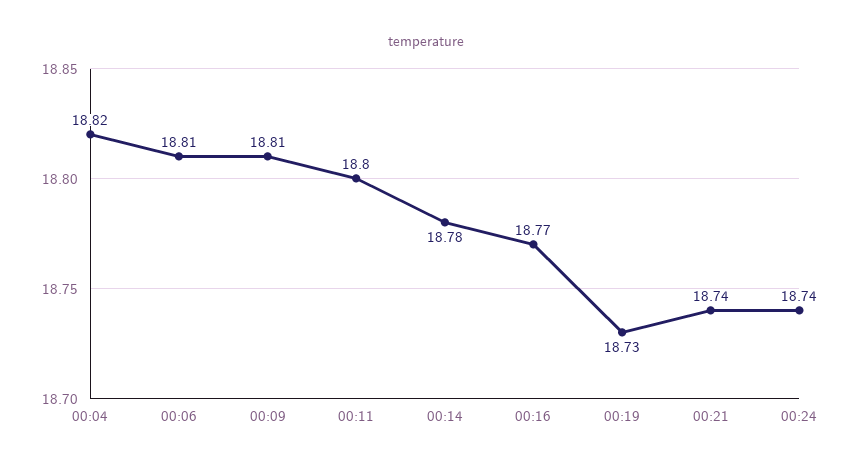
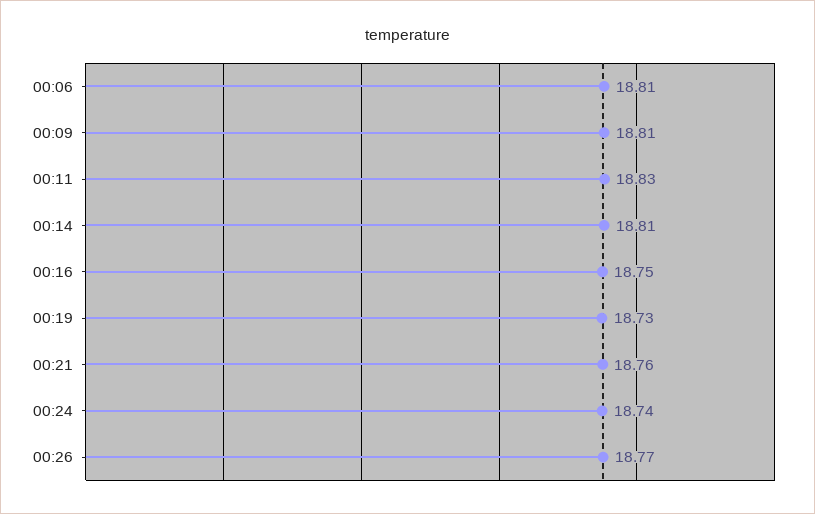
00:04: 18.82 -> none
00:11: 18.8 -> 18.83
00:14: 18.78 -> 18.81
00:16: 18.77 -> 18.75
00:21: 18.74 -> 18.76
00:26: none -> 18.77

